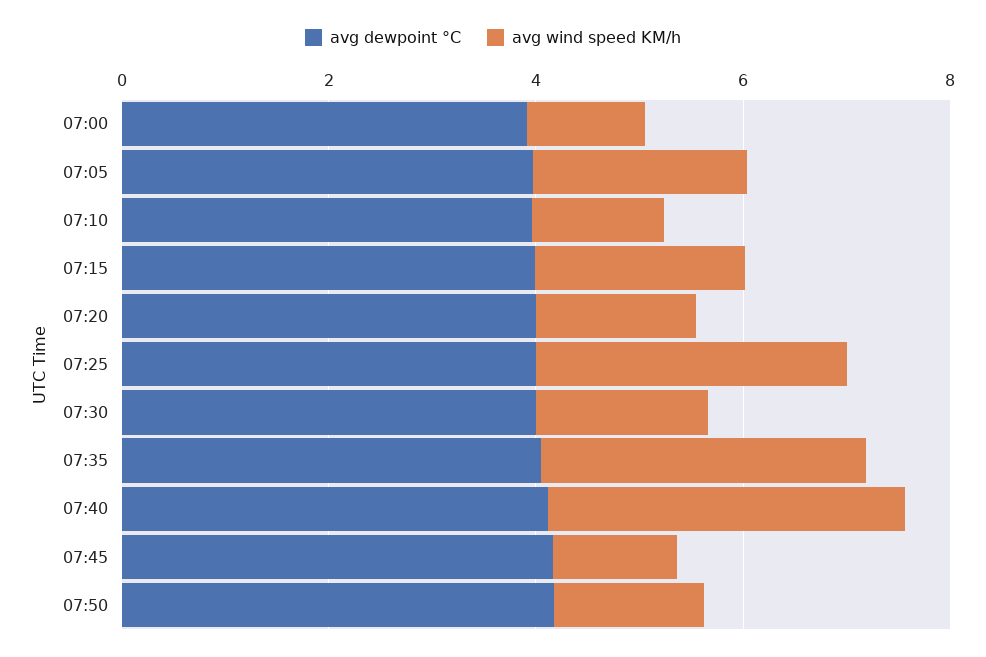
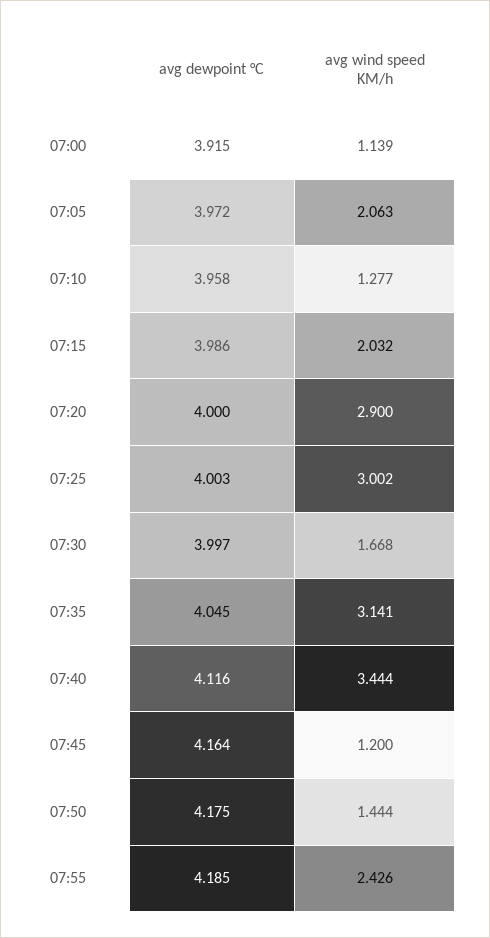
avg wind speed KM/h, 07:20: 1.5 -> 2.9
avg dewpoint °C, 07:55: none -> 4.185
avg wind speed KM/h, 07:55: none -> 2.426

